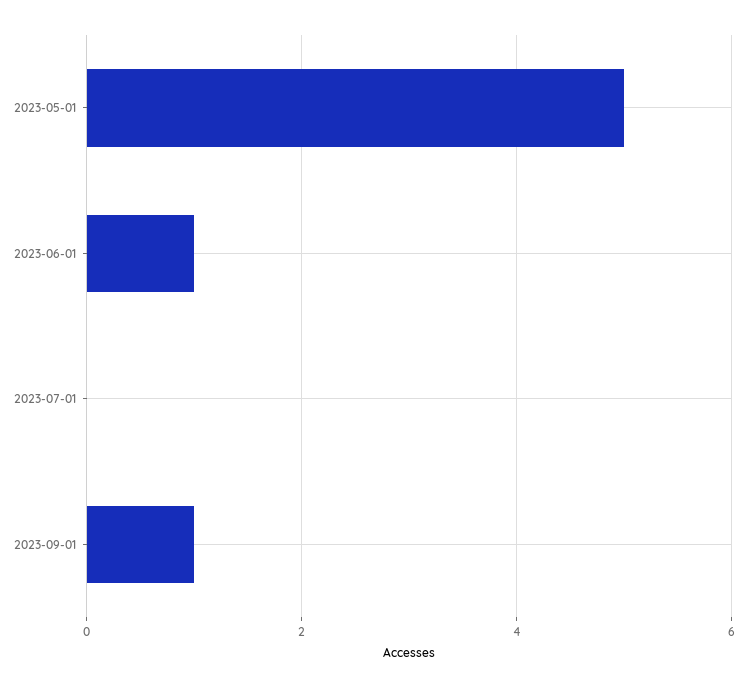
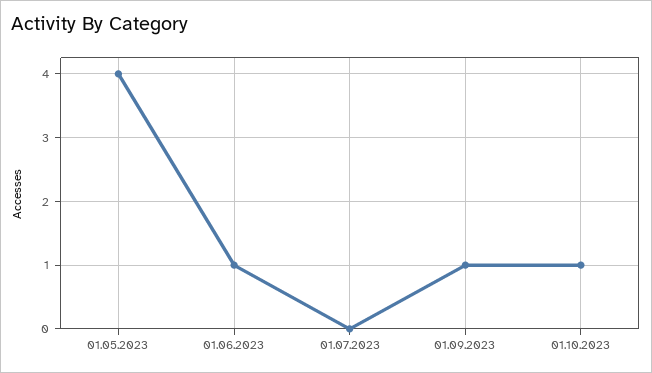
2023-05-01: 5 -> 4
01.10.2023: none -> 1

